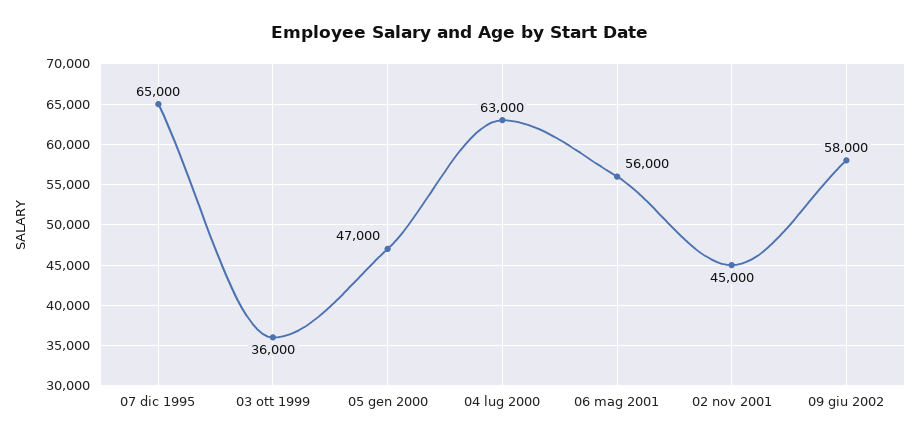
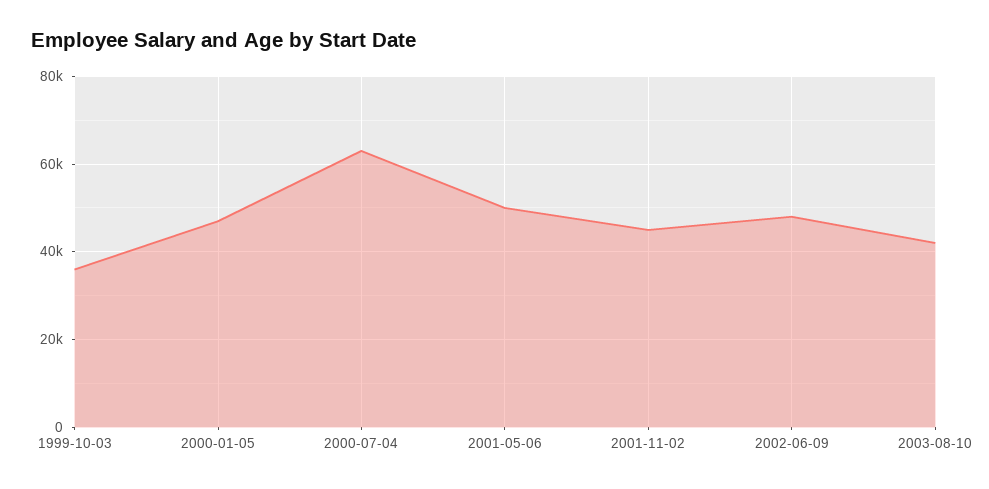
07 dic 1995: 65000 -> none
06 mag 2001: 56000 -> 50000
09 giu 2002: 58000 -> 48000
2003-08-10: none -> 42000

